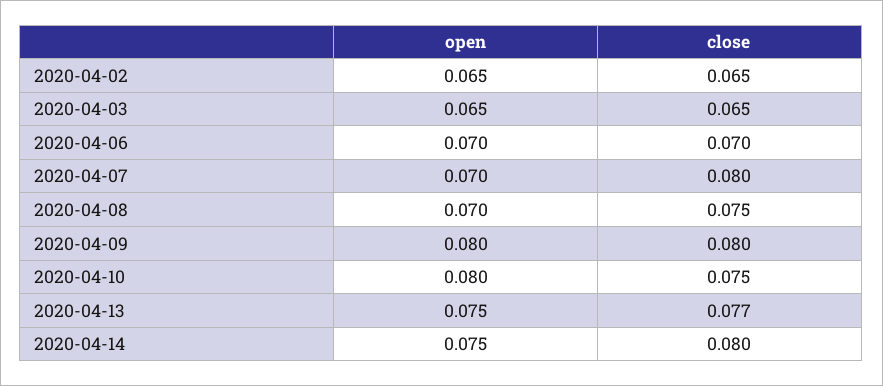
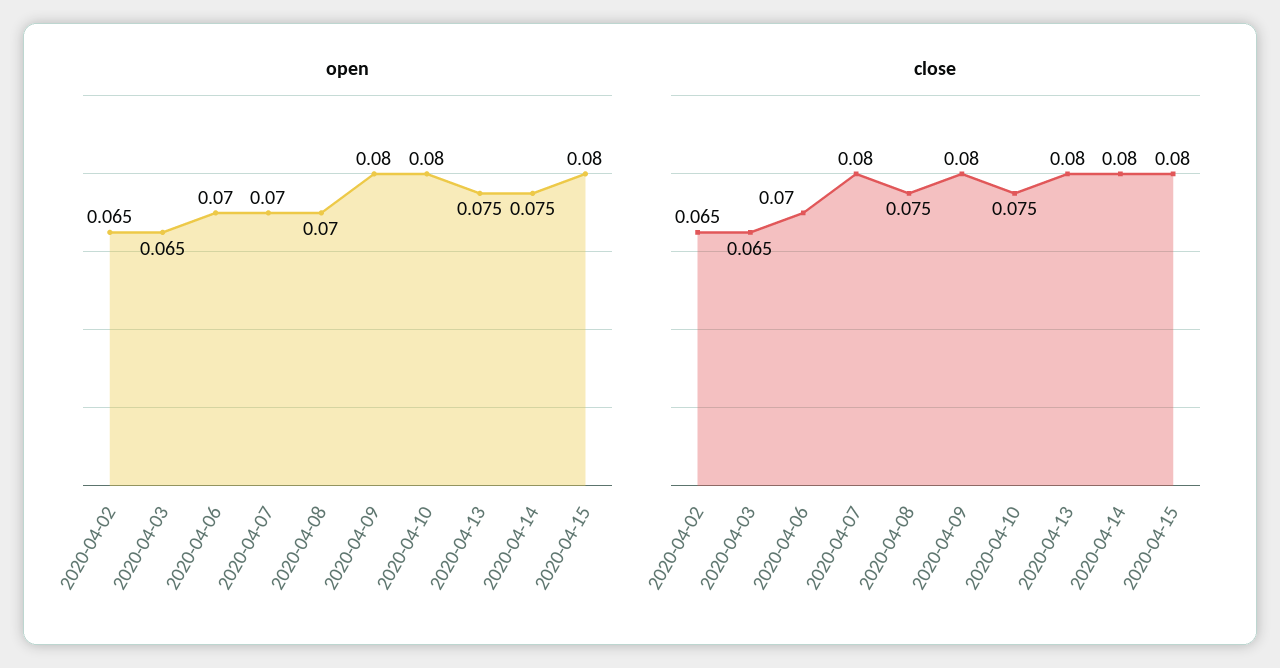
close, 2020-04-13: 0.077 -> 0.08
open, 2020-04-15: none -> 0.08
close, 2020-04-15: none -> 0.08

